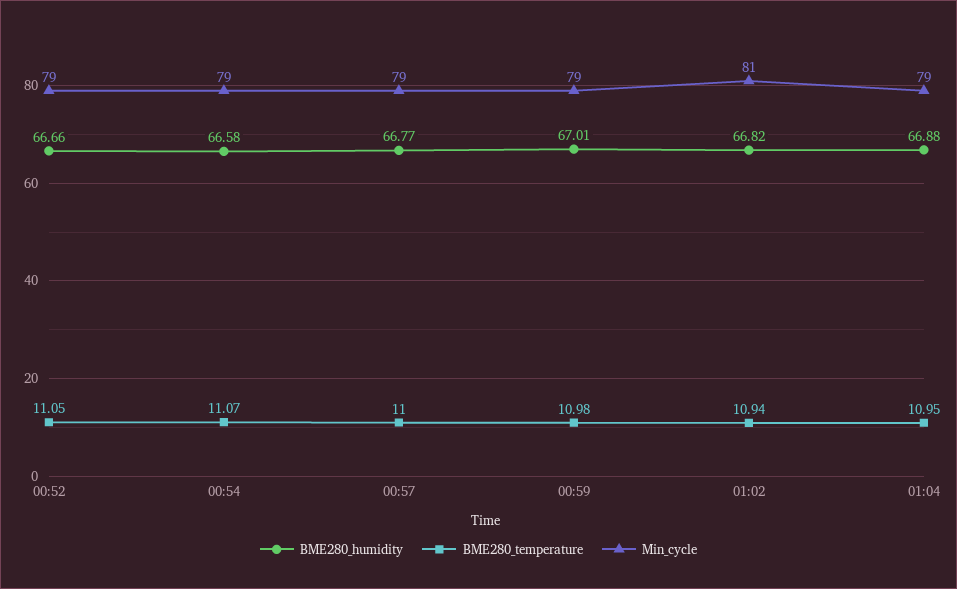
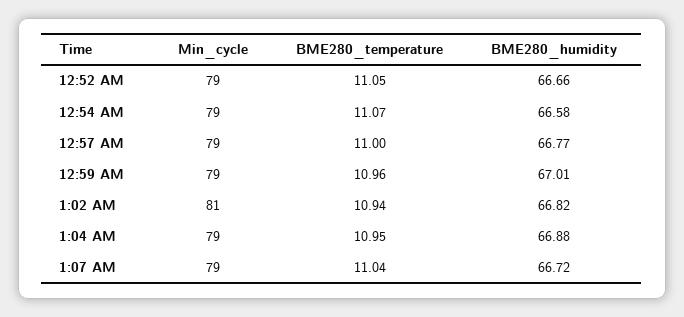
BME280_temperature, 00:59: 10.98 -> 10.96
Min_cycle, 1:07 AM: none -> 79
BME280_temperature, 1:07 AM: none -> 11.04
BME280_humidity, 1:07 AM: none -> 66.72

